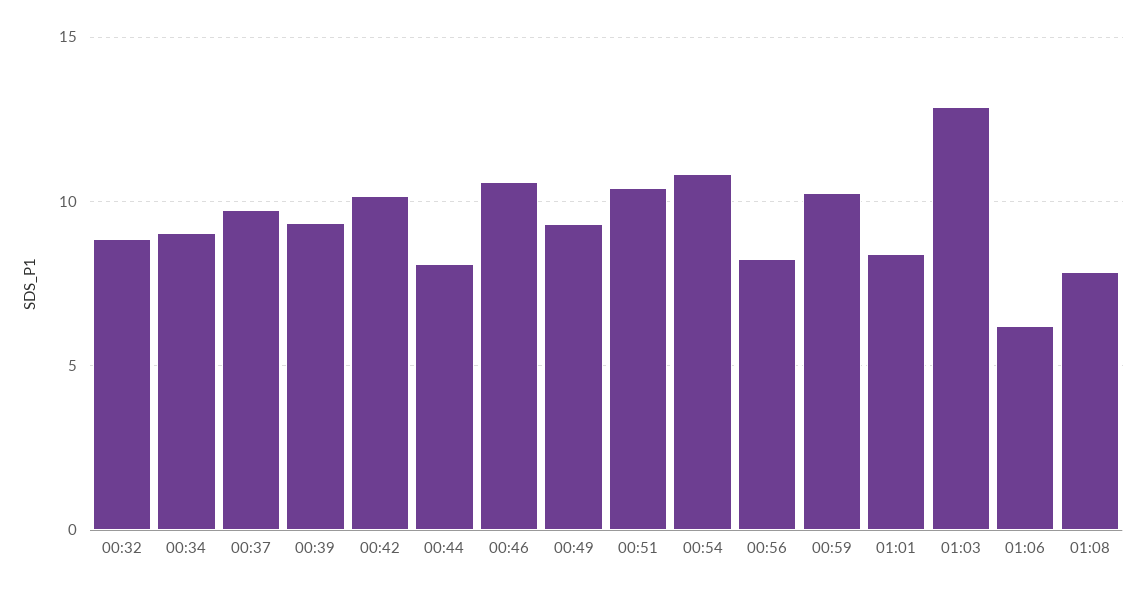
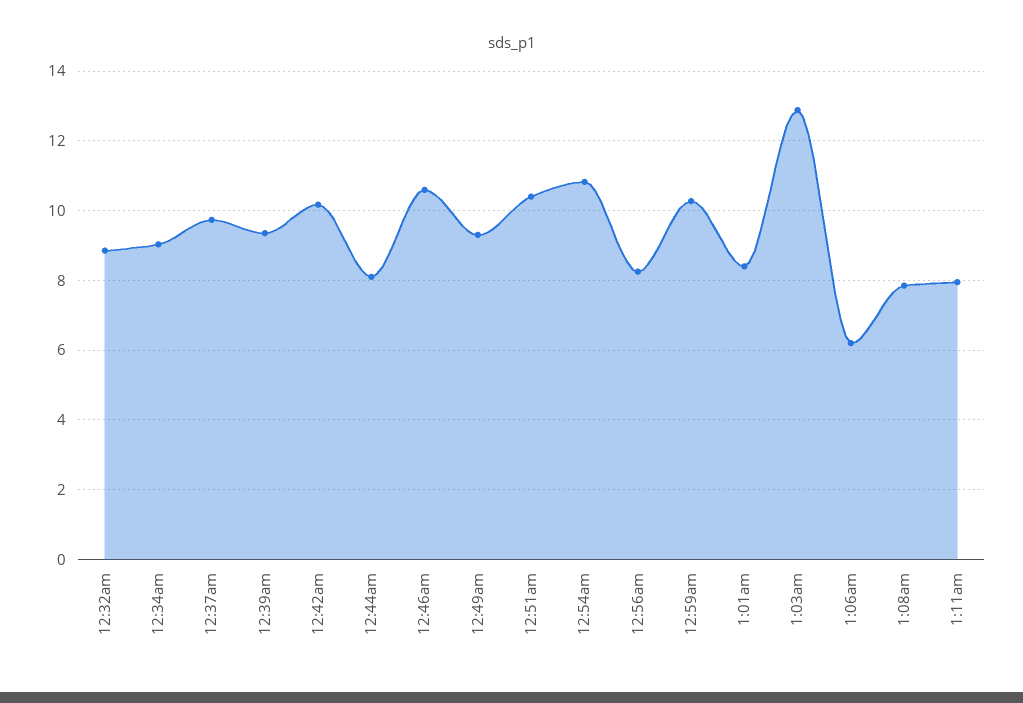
1:11am: none -> 8

